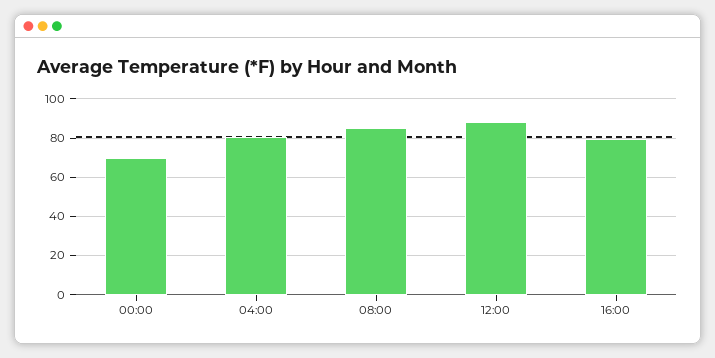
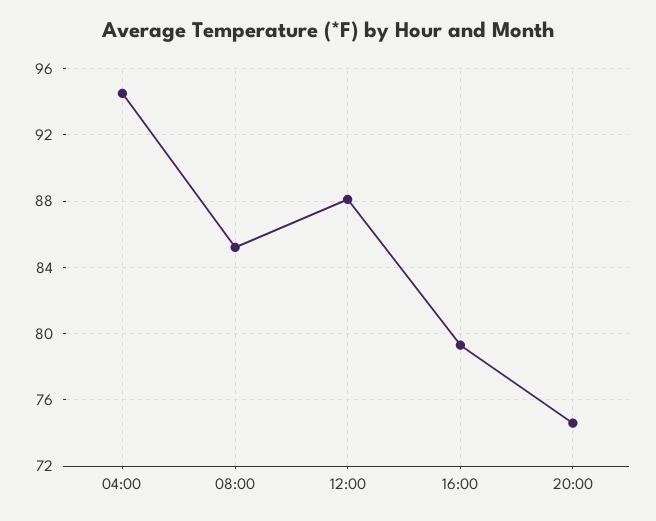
00:00: 70 -> none
04:00: 80 -> 94.5
20:00: none -> 74.5

